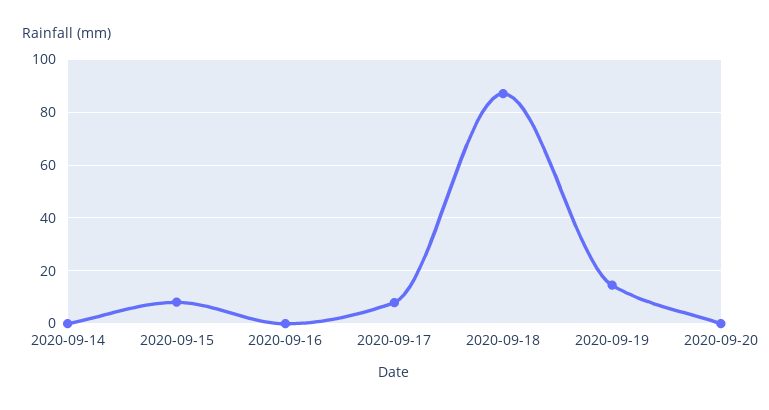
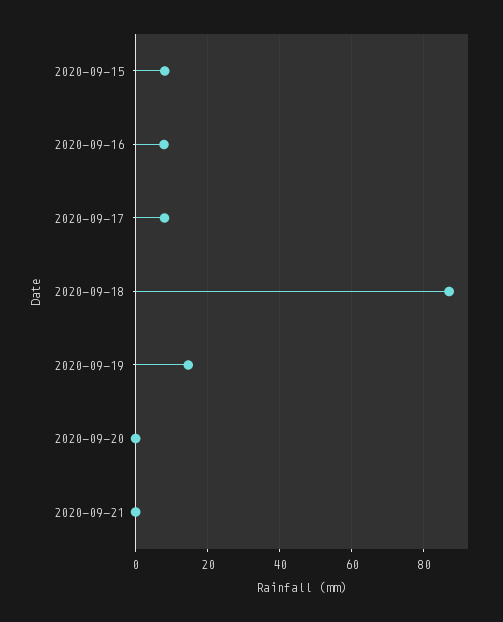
2020-09-14: 0 -> none
2020-09-16: 0 -> 8
2020-09-21: none -> 0

